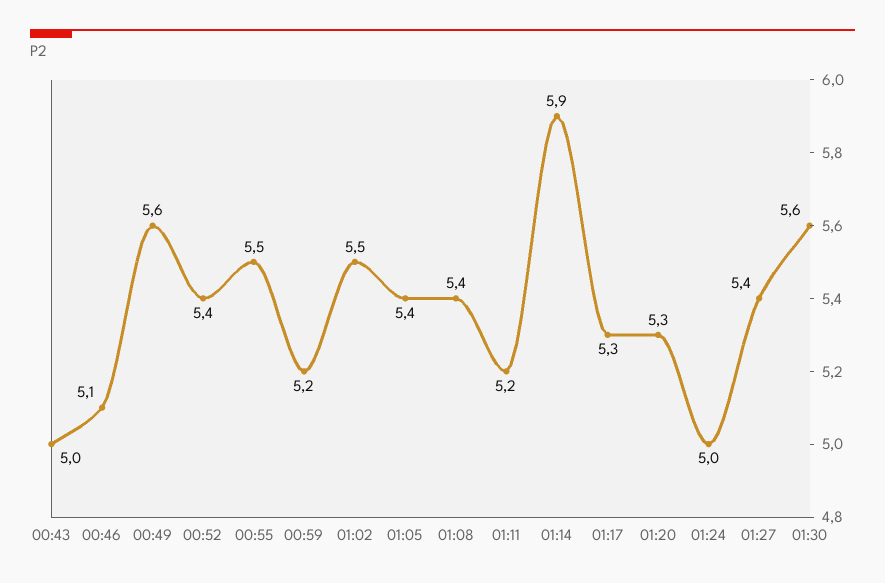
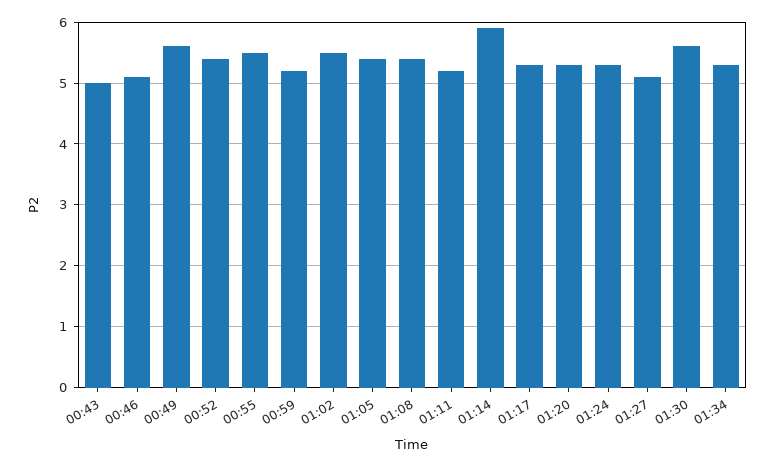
01:24: 5 -> 5.3
01:27: 5.4 -> 5.1
01:34: none -> 5.3

